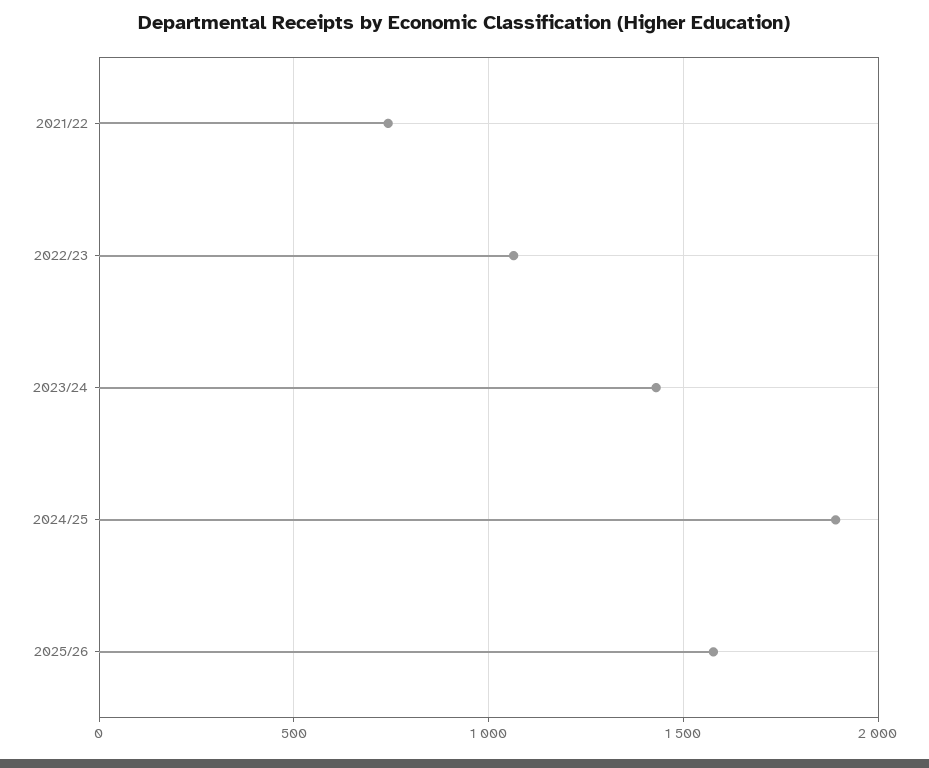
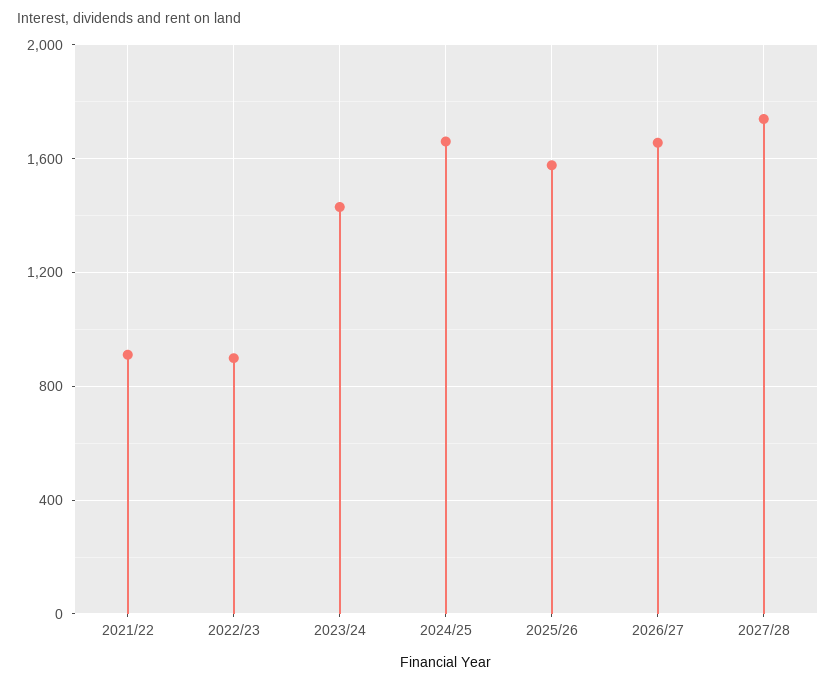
2021/22: 750 -> 900
2022/23: 1050 -> 900
2024/25: 1900 -> 1650
2026/27: none -> 1650
2027/28: none -> 1750

